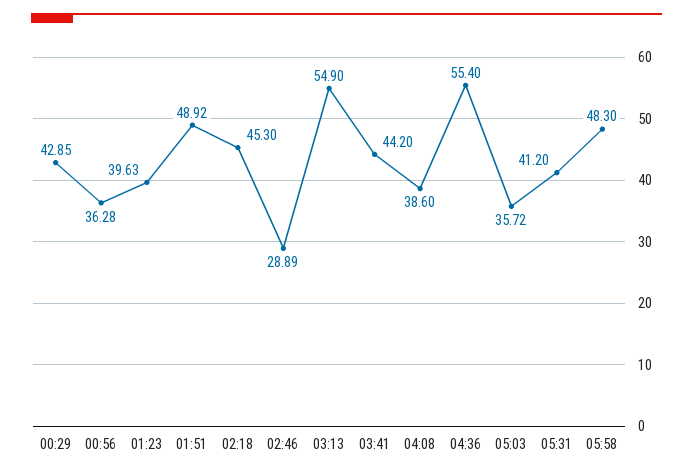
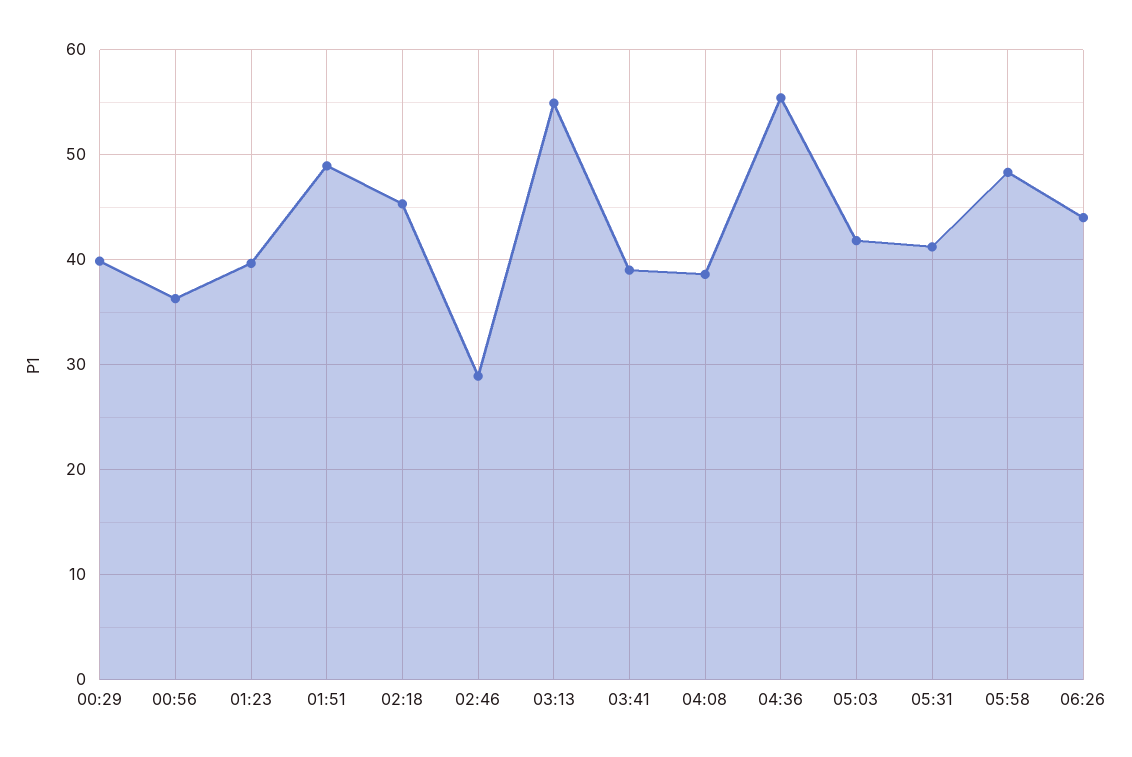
00:29: 42.85 -> 40
03:41: 44.2 -> 39
05:03: 35.72 -> 42
06:26: none -> 44

